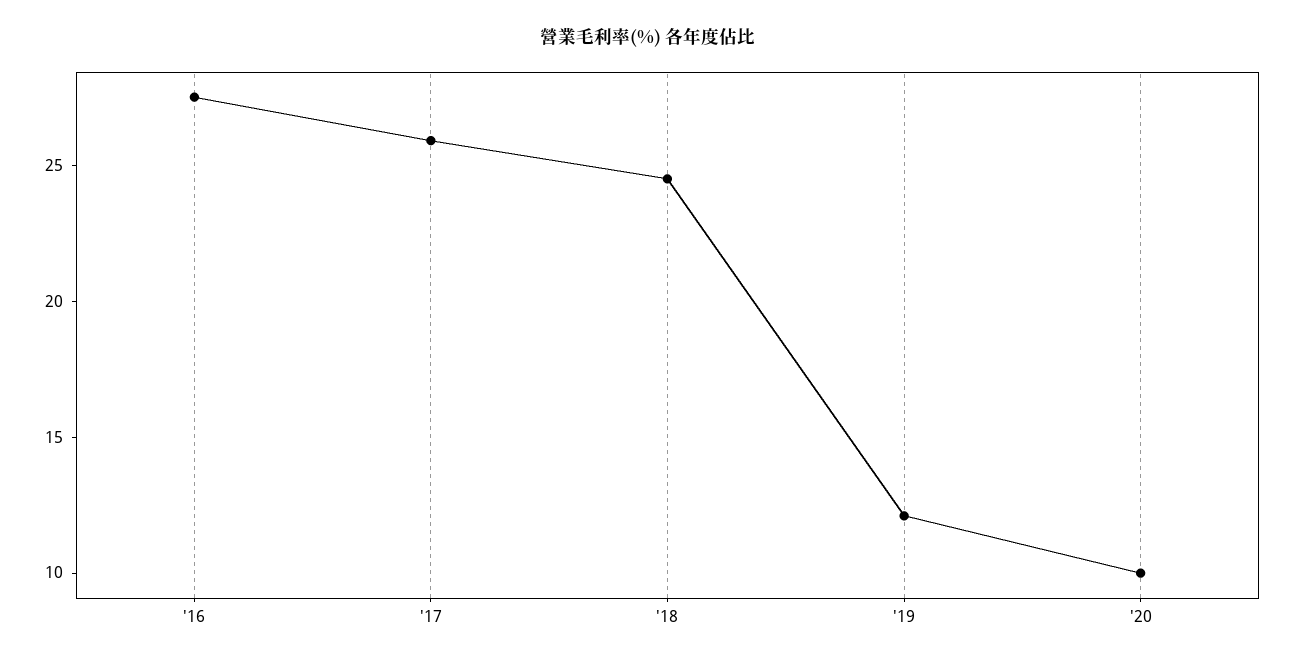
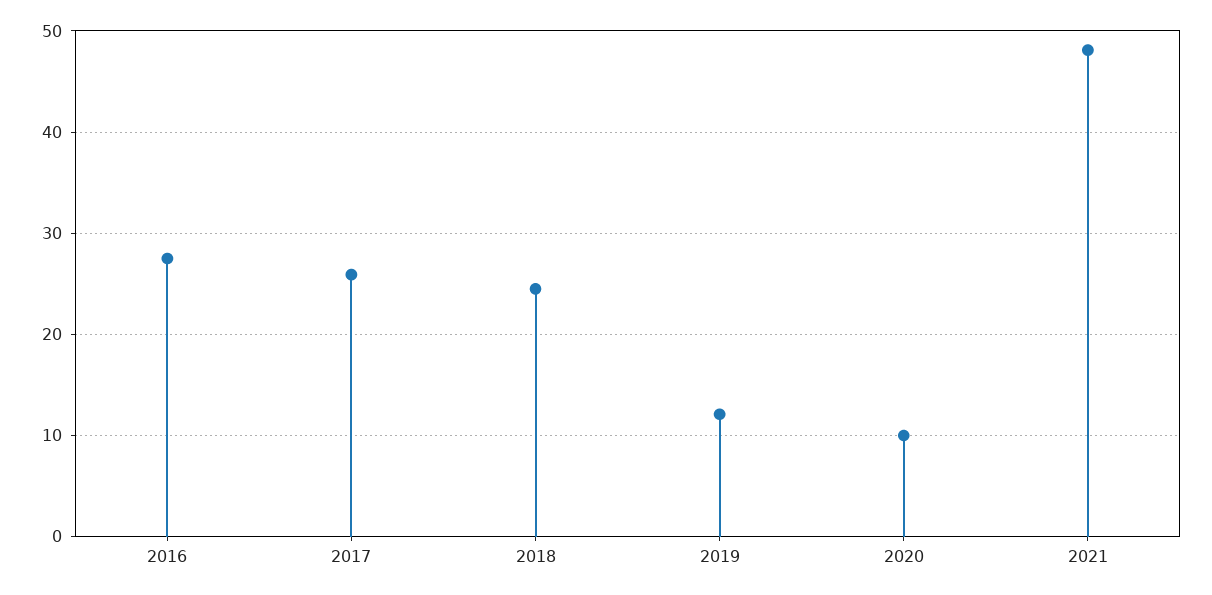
2021: none -> 48

